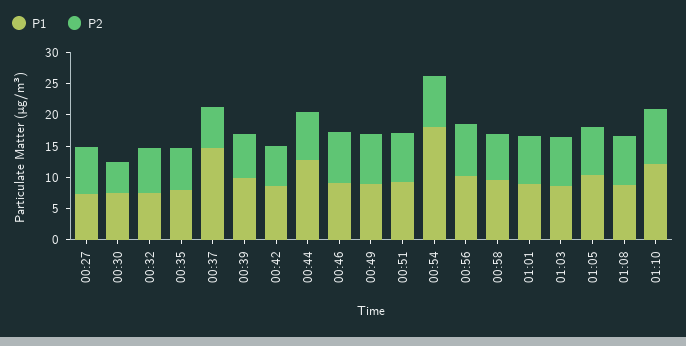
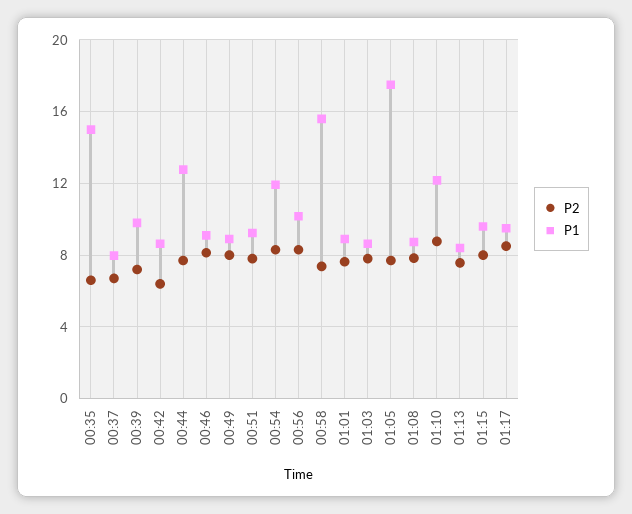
P1, 00:27: 7.5 -> none
P2, 00:27: 7.5 -> none
P1, 00:30: 7.5 -> none
P2, 00:30: 5 -> none
P1, 00:32: 7.5 -> none
P2, 00:32: 7.5 -> none
P1, 00:35: 7.5 -> 15
P1, 00:37: 15 -> 8
P1, 00:54: 17.5 -> 12
P1, 00:58: 10 -> 15.5
P1, 01:05: 10 -> 17.5
P2, 01:13: none -> 7.5
P1, 01:13: none -> 8.5
P2, 01:15: none -> 8
P1, 01:15: none -> 9.5
P2, 01:17: none -> 8.5
P1, 01:17: none -> 9.5

